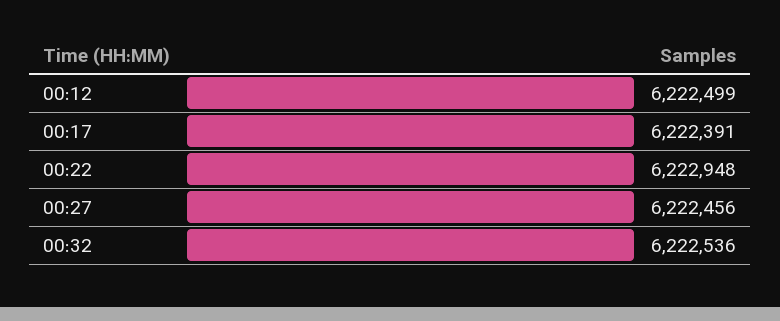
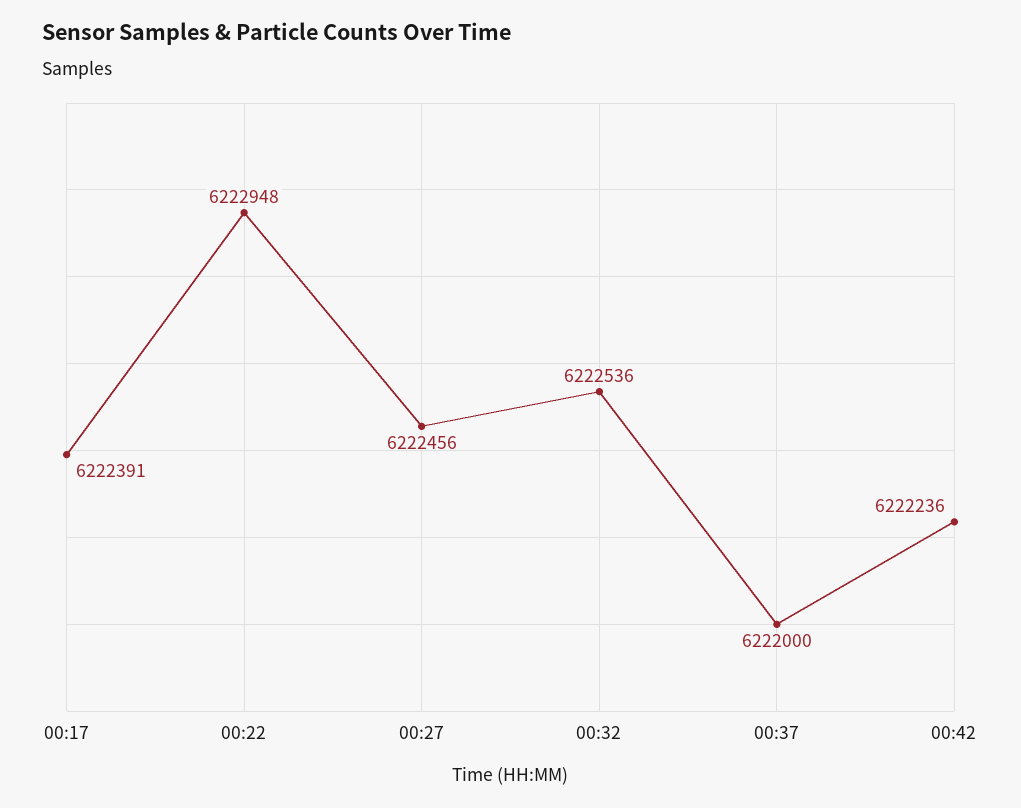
00:12: 6222499 -> none
00:37: none -> 6222000
00:42: none -> 6222236

